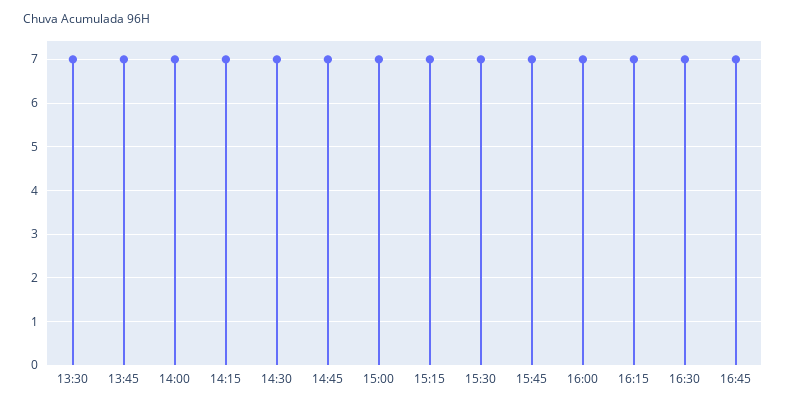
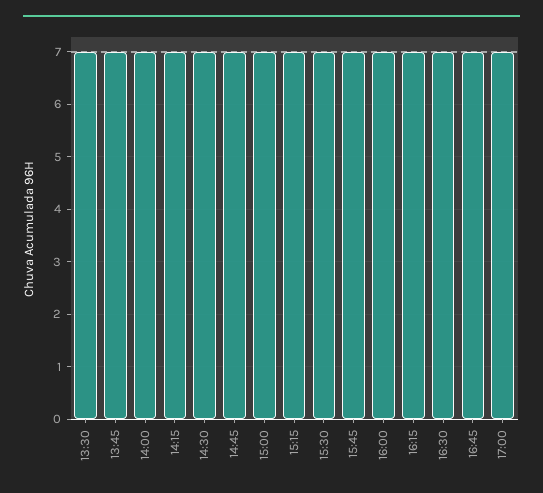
17:00: none -> 7

